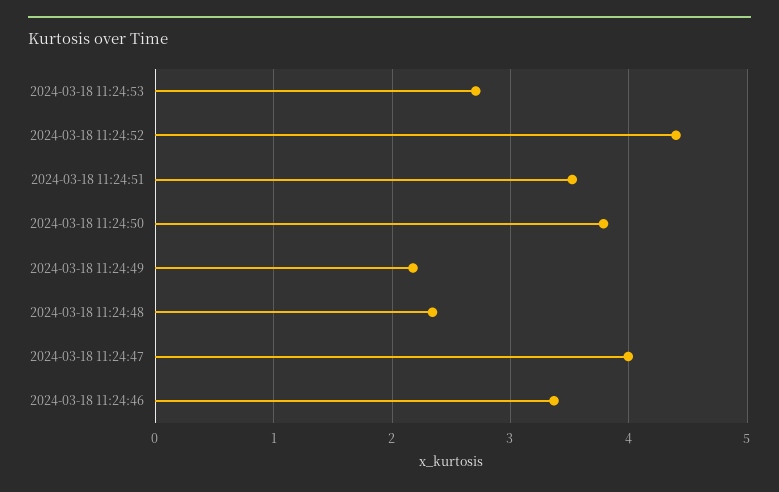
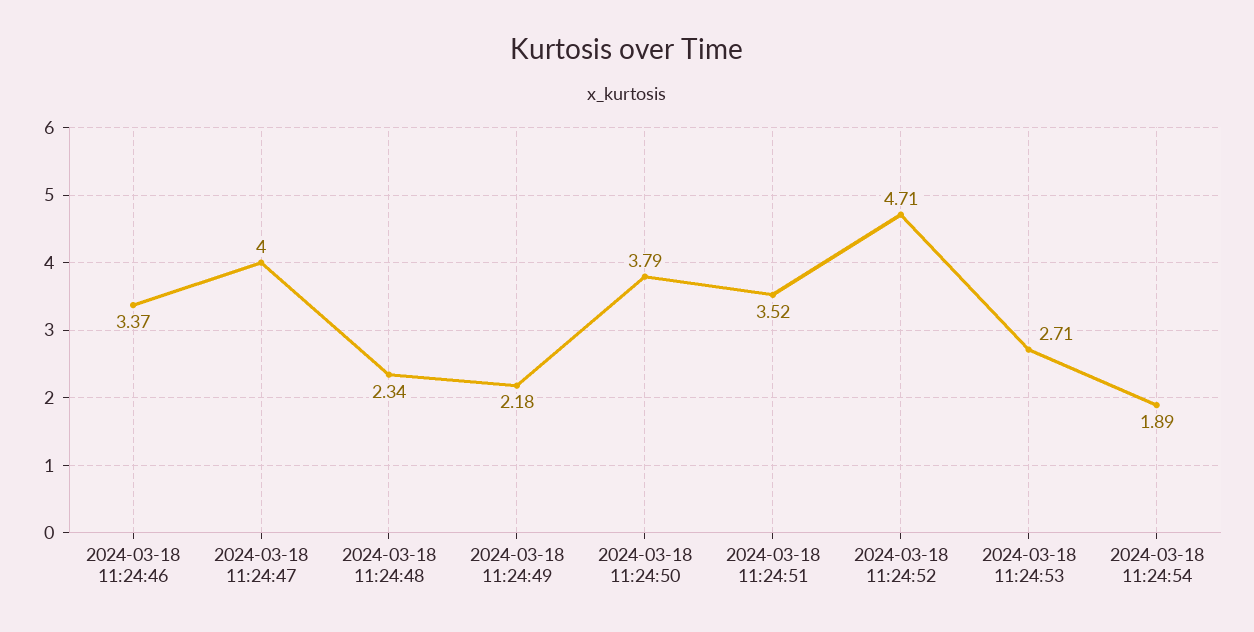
2024-03-18 11:24:52: 4.4 -> 4.71
2024-03-18 11:24:54: none -> 1.89

